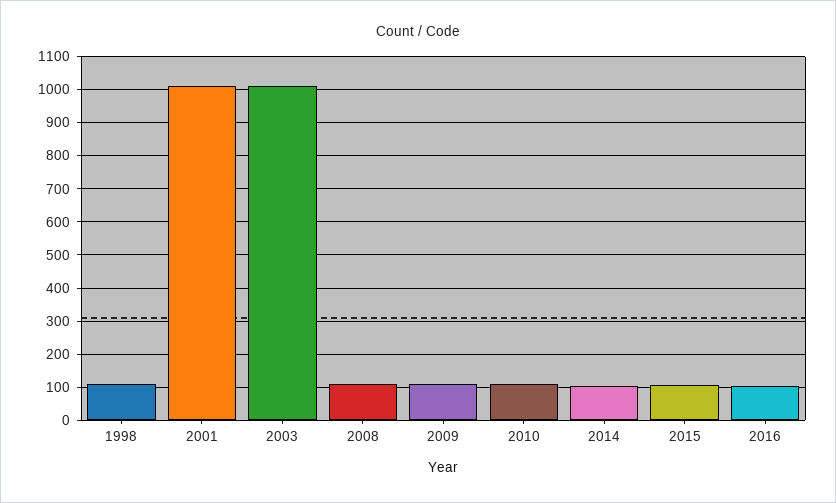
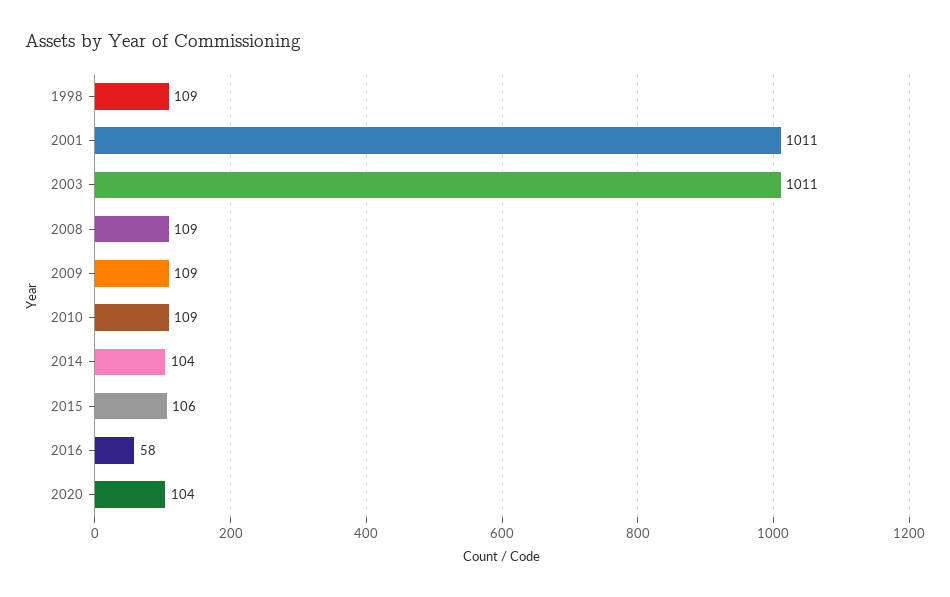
2016: 100 -> 58
2020: none -> 104

